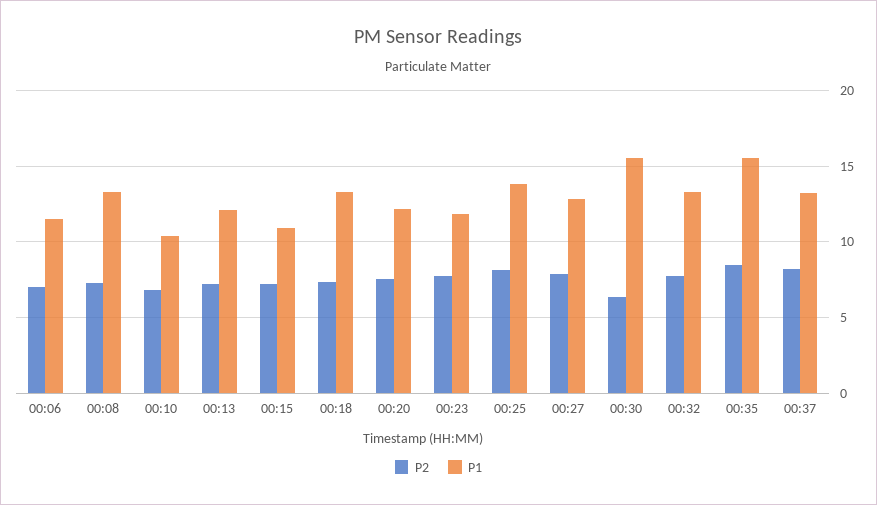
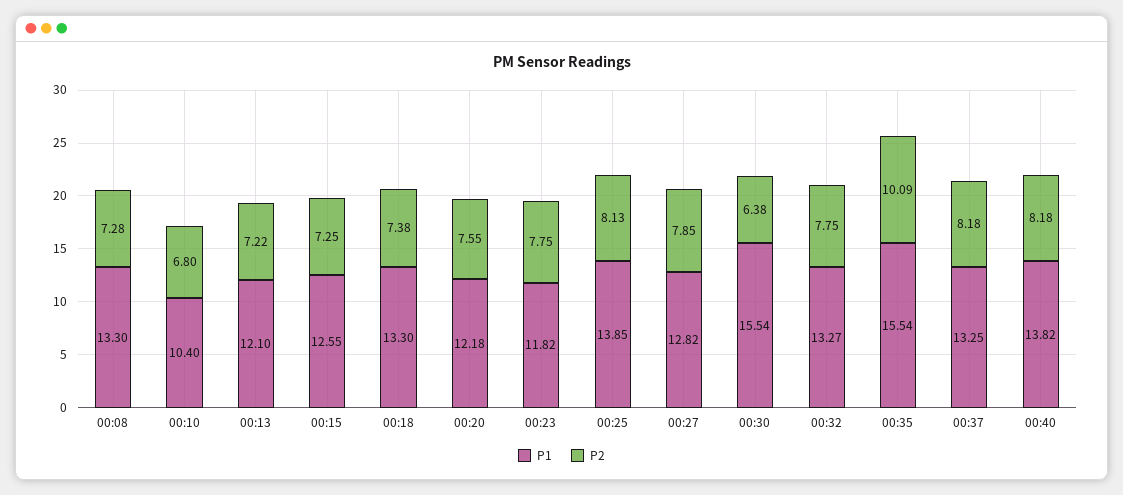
P2, 00:06: 7 -> none
P1, 00:06: 11.5 -> none
P1, 00:15: 11 -> 12.55
P2, 00:35: 8.5 -> 10.09
P1, 00:40: none -> 13.82
P2, 00:40: none -> 8.18

